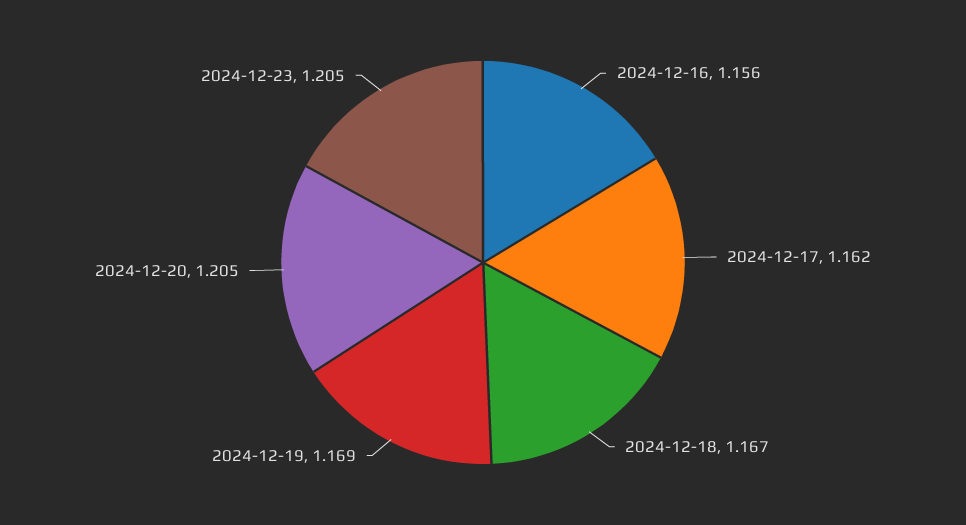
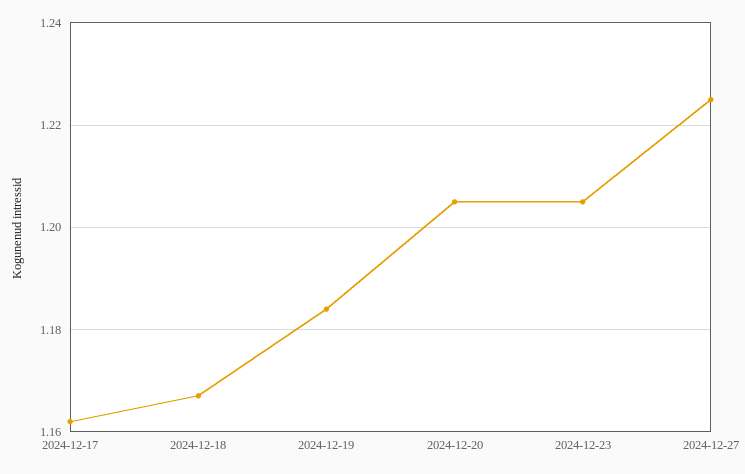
2024-12-16: 1.156 -> none
2024-12-19: 1.169 -> 1.185
2024-12-27: none -> 1.225

